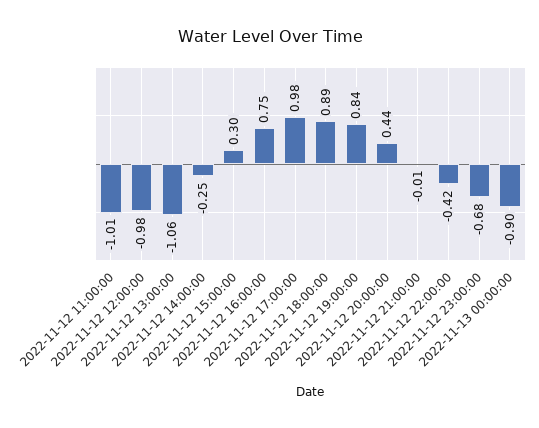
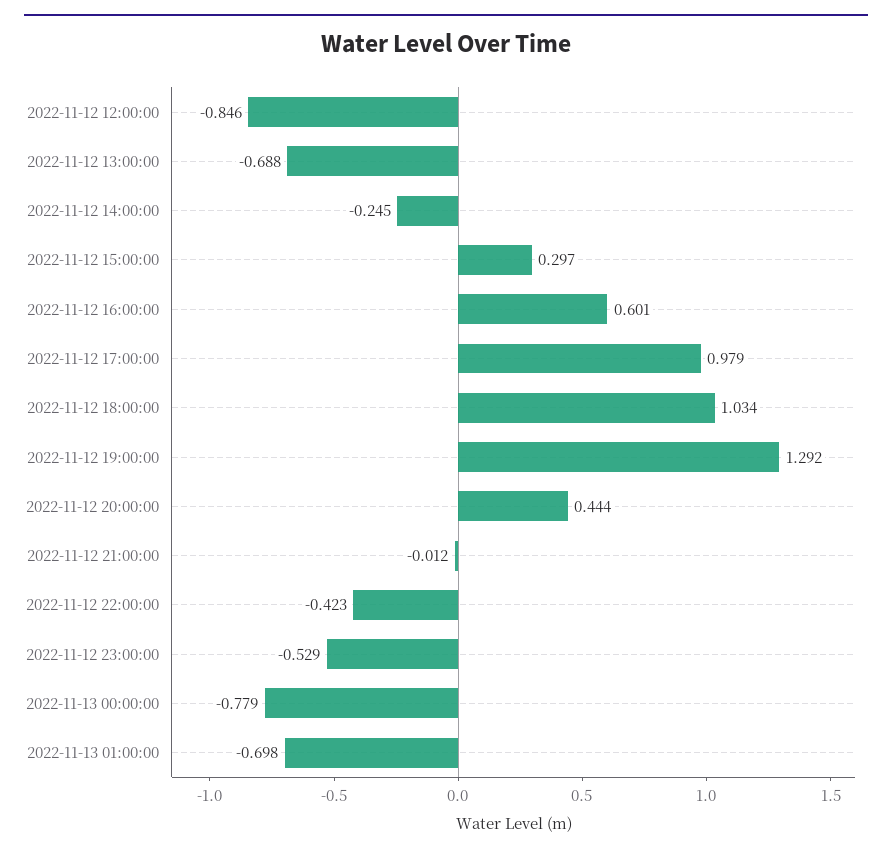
2022-11-12 11:00:00: -1.01 -> none
2022-11-12 12:00:00: -0.98 -> -0.846
2022-11-12 13:00:00: -1.06 -> -0.688
2022-11-12 16:00:00: 0.75 -> 0.601
2022-11-12 18:00:00: 0.89 -> 1.034
2022-11-12 19:00:00: 0.84 -> 1.292
2022-11-12 23:00:00: -0.68 -> -0.529
2022-11-13 00:00:00: -0.9 -> -0.779
2022-11-13 01:00:00: none -> -0.698

